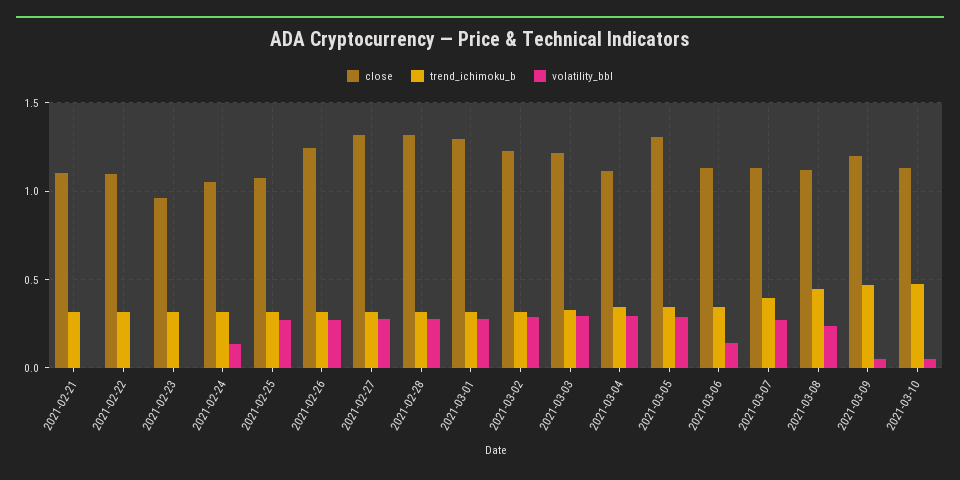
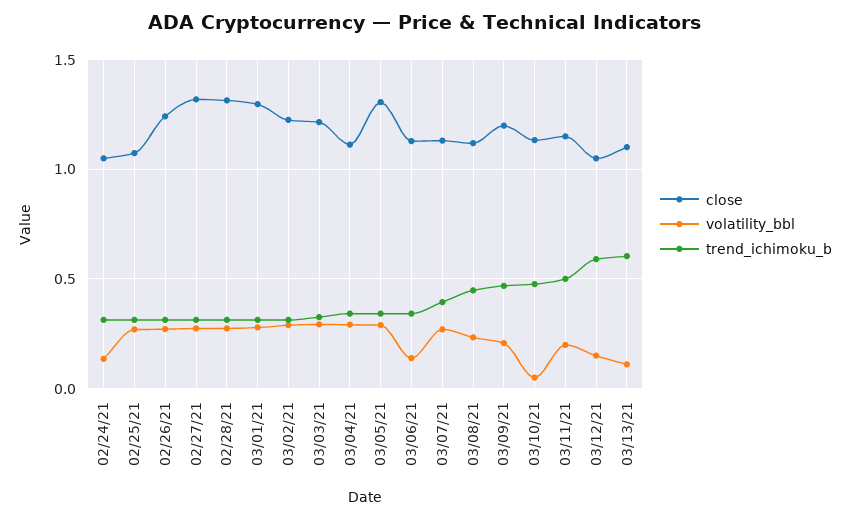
close, 2021-02-21: 1.1 -> none
trend_ichimoku_b, 2021-02-21: 0.3 -> none
volatility_bbl, 2021-02-21: 0 -> none
close, 2021-02-22: 1.1 -> none
trend_ichimoku_b, 2021-02-22: 0.3 -> none
volatility_bbl, 2021-02-22: 0 -> none
close, 2021-02-23: 0.95 -> none
trend_ichimoku_b, 2021-02-23: 0.3 -> none
volatility_bbl, 2021-02-23: 0 -> none
volatility_bbl, 2021-03-09: 0.05 -> 0.2
close, 03/11/21: none -> 1.15
volatility_bbl, 03/11/21: none -> 0.2
trend_ichimoku_b, 03/11/21: none -> 0.5
close, 03/12/21: none -> 1.05
volatility_bbl, 03/12/21: none -> 0.15
trend_ichimoku_b, 03/12/21: none -> 0.6
close, 03/13/21: none -> 1.1
volatility_bbl, 03/13/21: none -> 0.1
trend_ichimoku_b, 03/13/21: none -> 0.6

